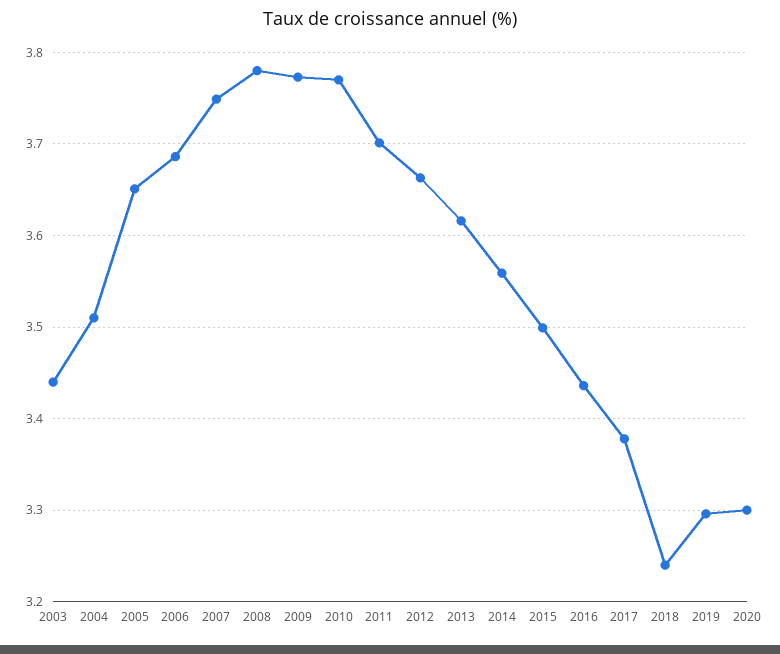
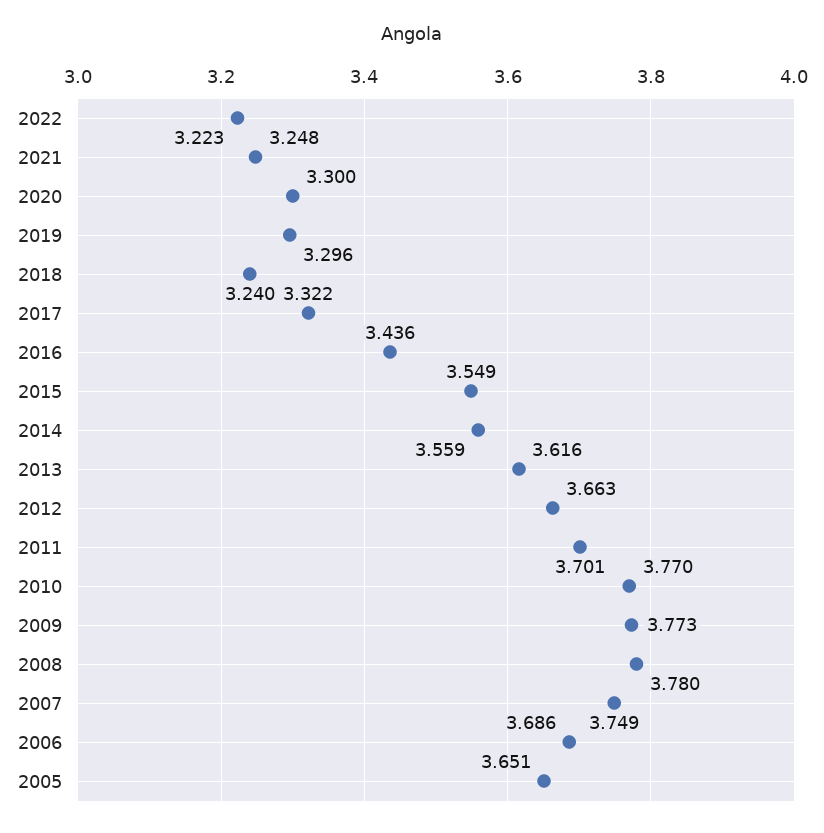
2003: 3.44 -> none
2004: 3.51 -> none
2015: 3.5 -> 3.549
2017: 3.38 -> 3.322
2022: none -> 3.223
2021: none -> 3.248

